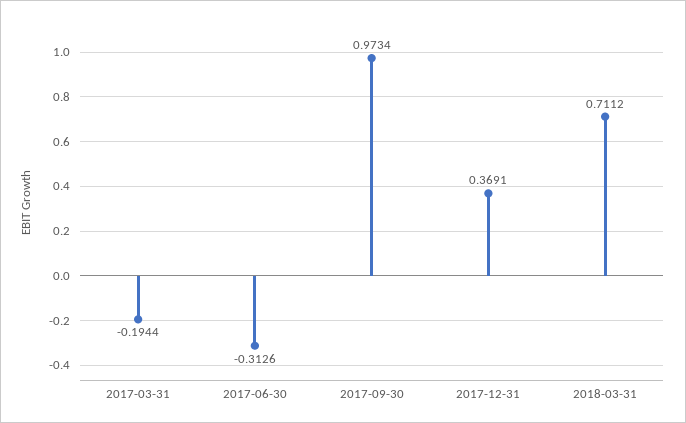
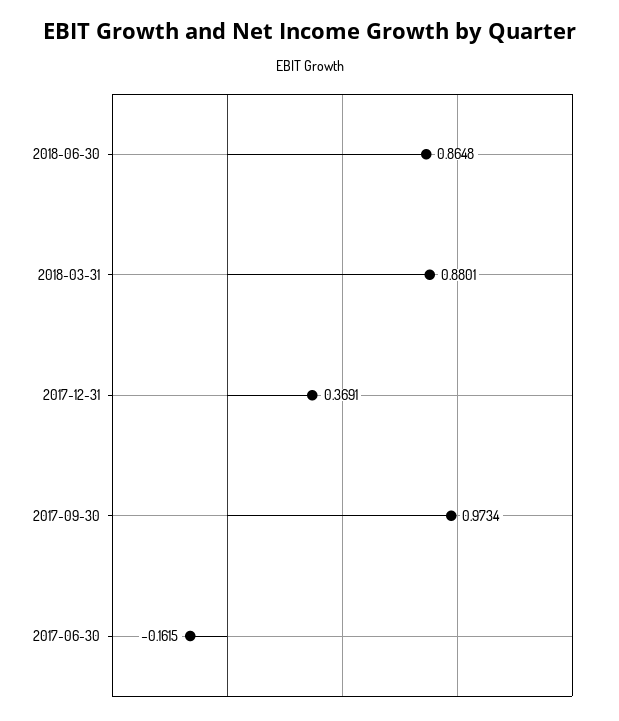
2017-03-31: -0.1944 -> none
2017-06-30: -0.3126 -> -0.1615
2018-03-31: 0.7112 -> 0.8801
2018-06-30: none -> 0.8648

